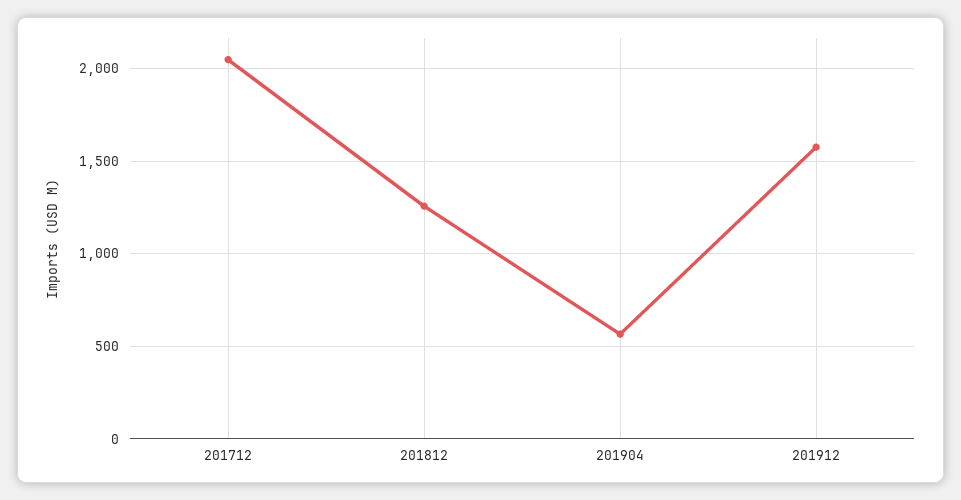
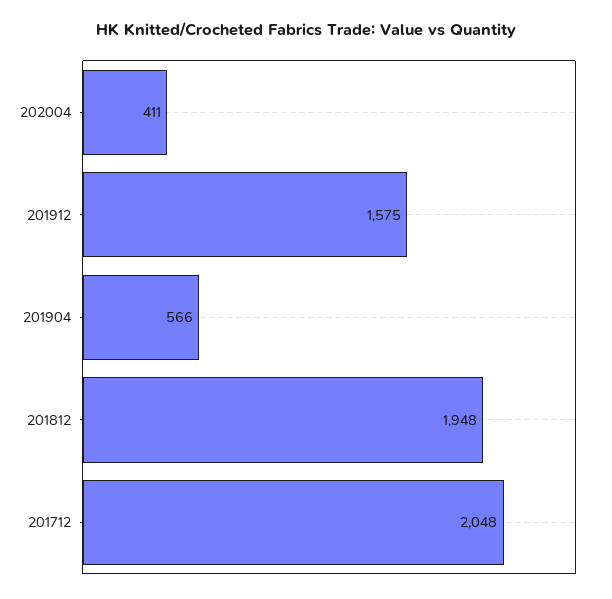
201812: 1250 -> 1948
202004: none -> 411

